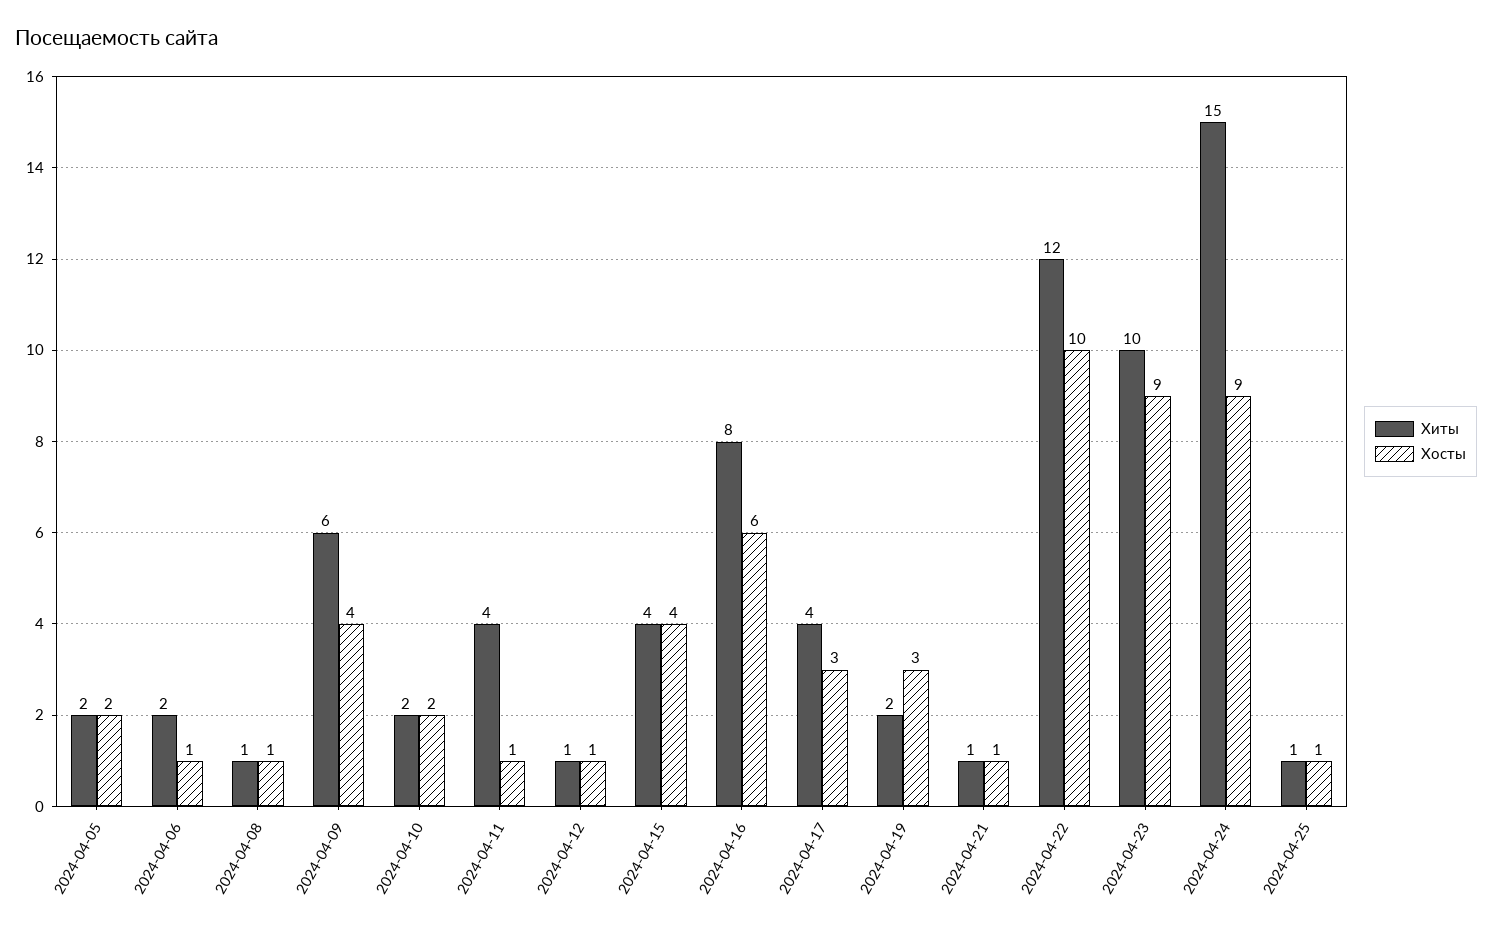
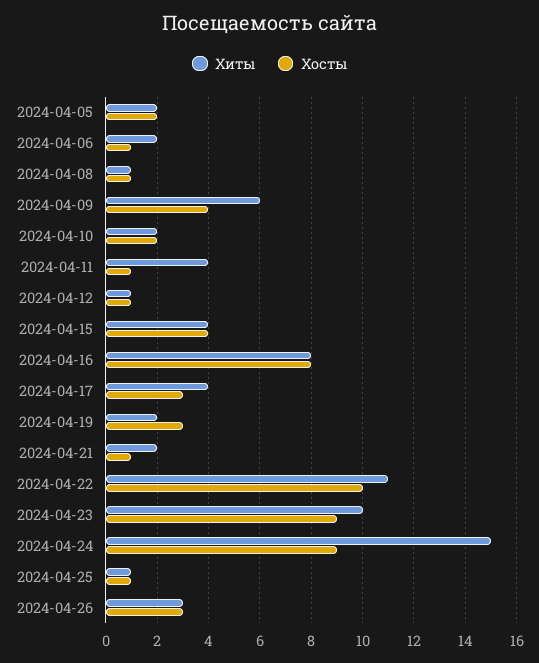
Хосты, 2024-04-16: 6 -> 8
Хиты, 2024-04-21: 1 -> 2
Хиты, 2024-04-22: 12 -> 11
Хиты, 2024-04-26: none -> 3
Хосты, 2024-04-26: none -> 3

